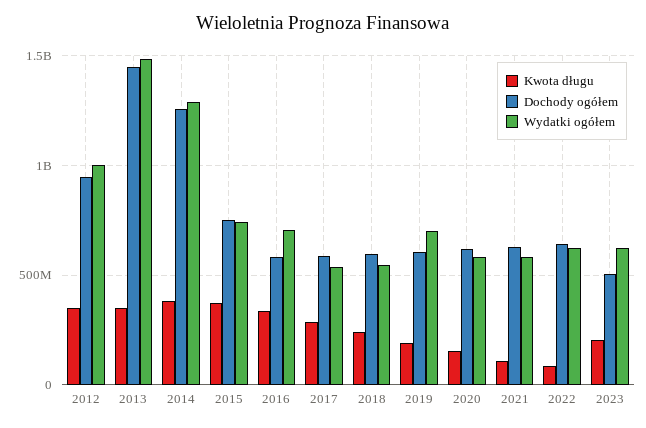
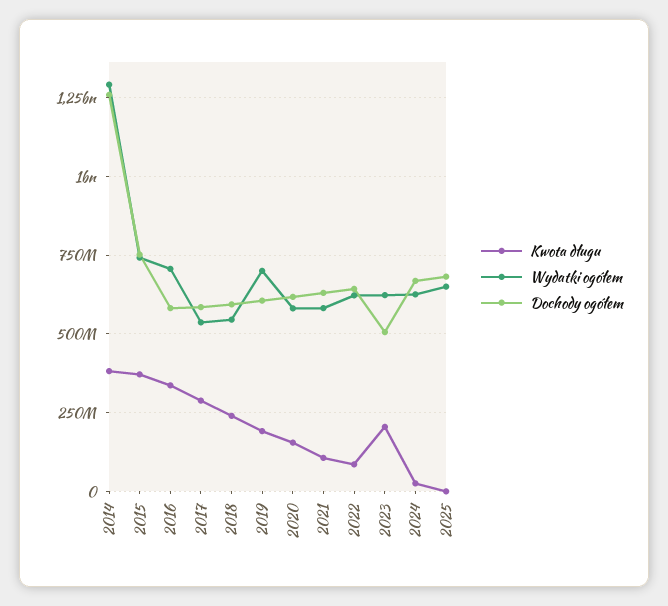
Kwota długu, 2012: 350000000 -> none
Dochody ogółem, 2012: 950000000 -> none
Wydatki ogółem, 2012: 1000000000 -> none
Kwota długu, 2013: 350000000 -> none
Dochody ogółem, 2013: 1450000000 -> none
Wydatki ogółem, 2013: 1500000000 -> none
Kwota długu, 2024: none -> 25000000
Wydatki ogółem, 2024: none -> 625000000
Dochody ogółem, 2024: none -> 675000000
Kwota długu, 2025: none -> 0
Wydatki ogółem, 2025: none -> 650000000
Dochody ogółem, 2025: none -> 675000000

